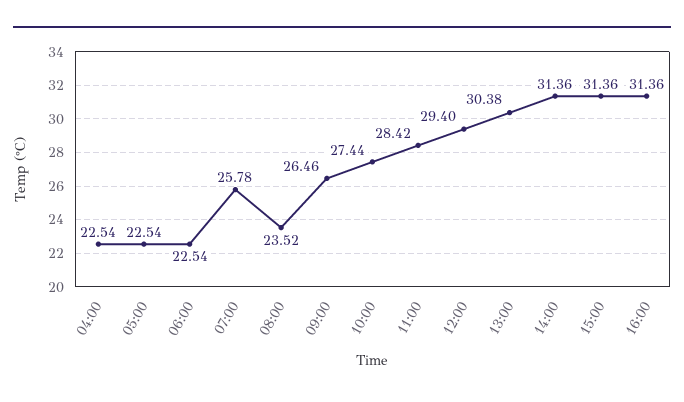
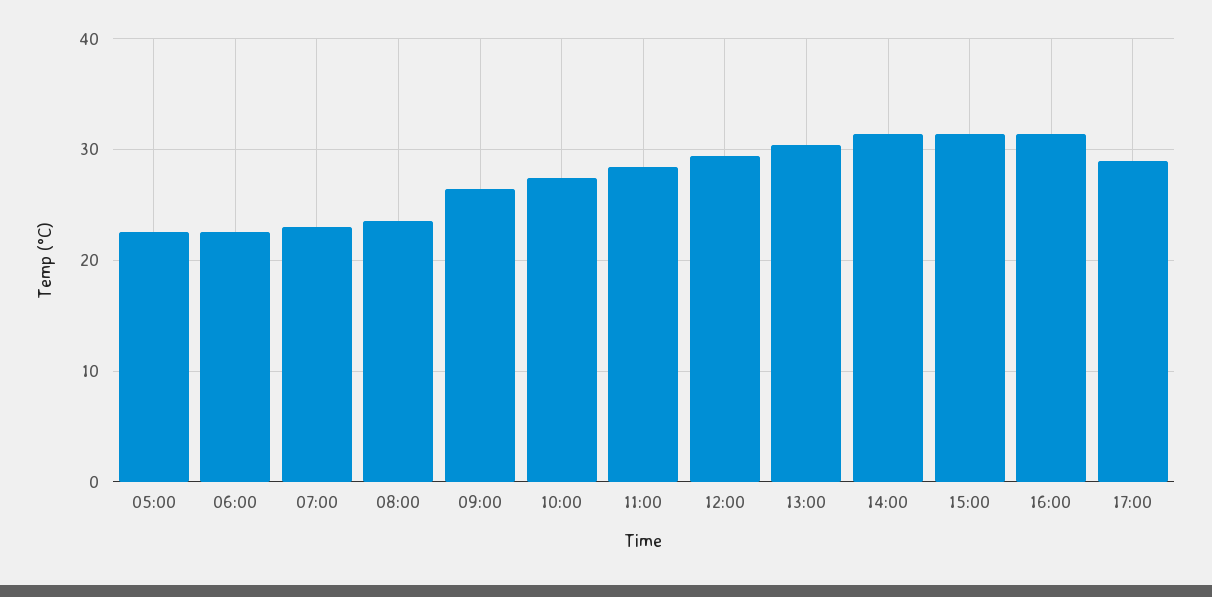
04:00: 22.54 -> none
07:00: 25.78 -> 23
17:00: none -> 29

